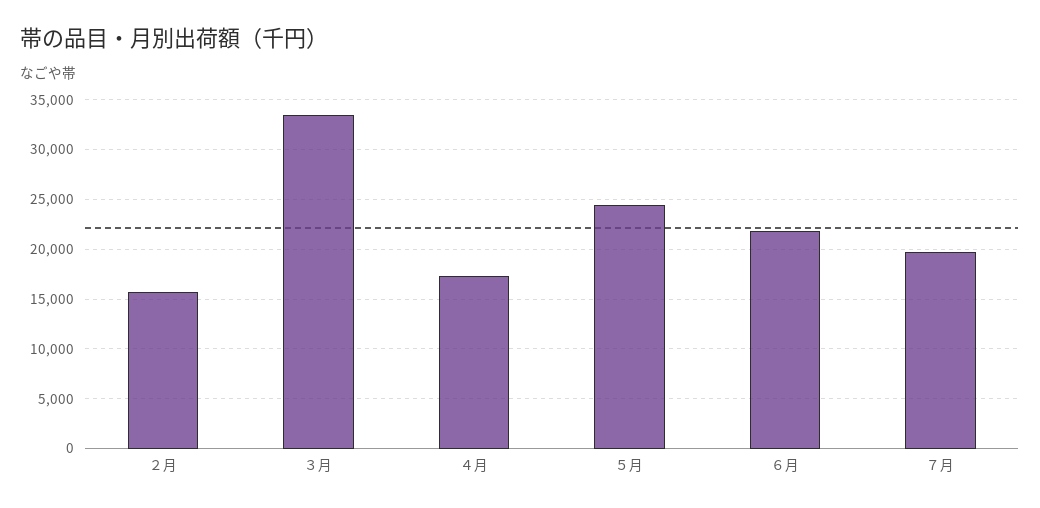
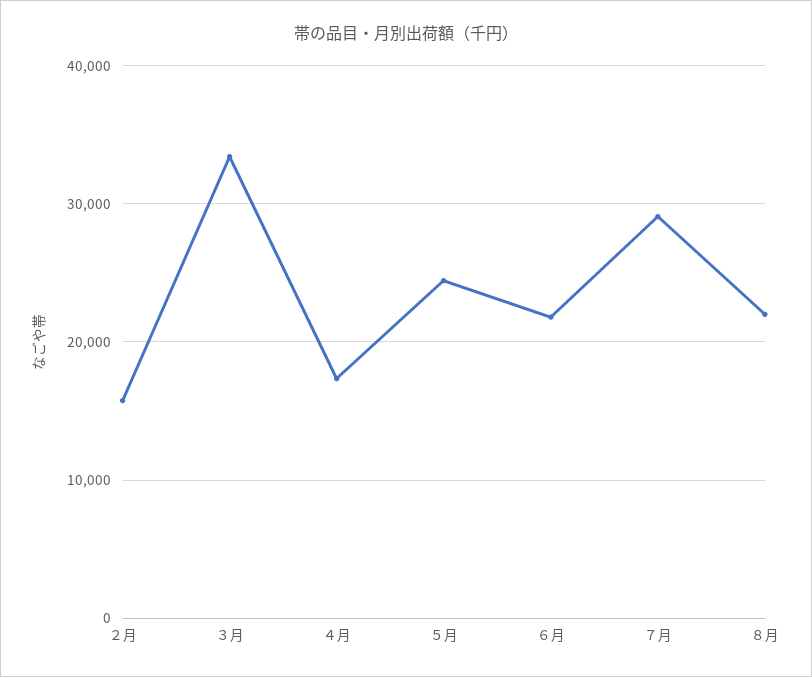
７月: 20000 -> 29000
８月: none -> 22000

